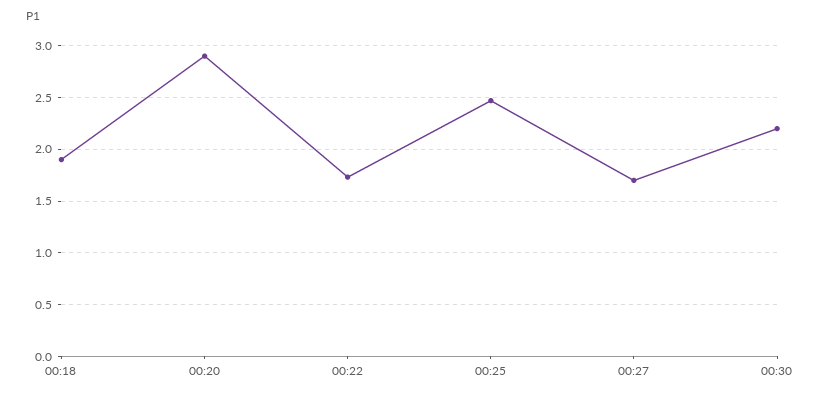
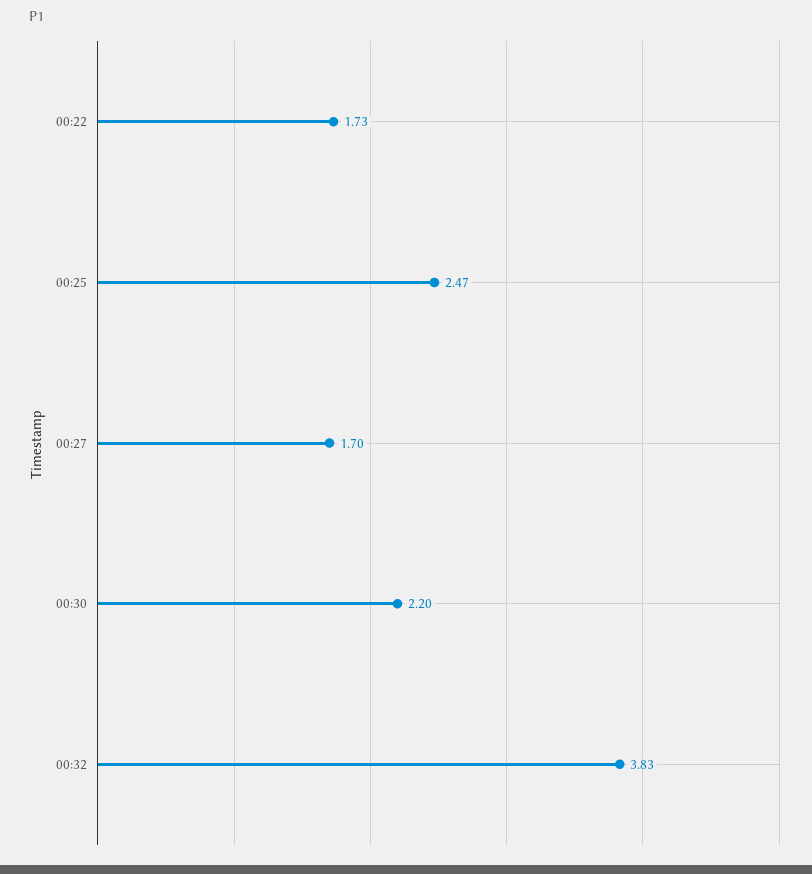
00:18: 1.9 -> none
00:20: 2.9 -> none
00:32: none -> 3.83

